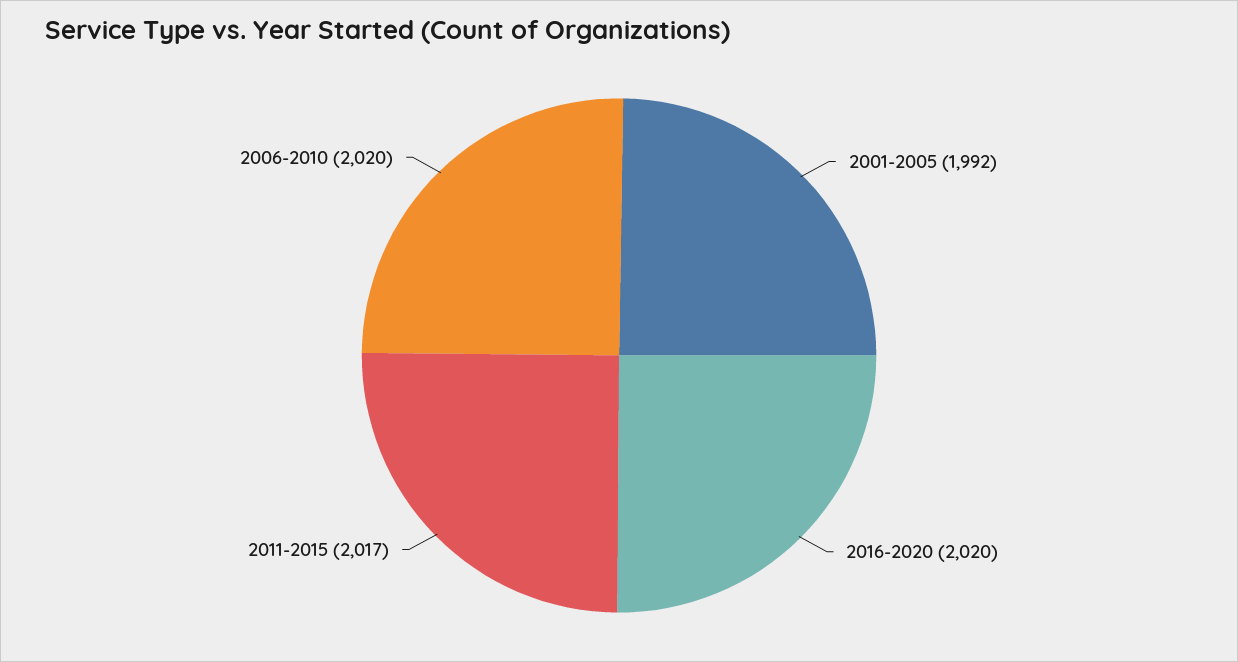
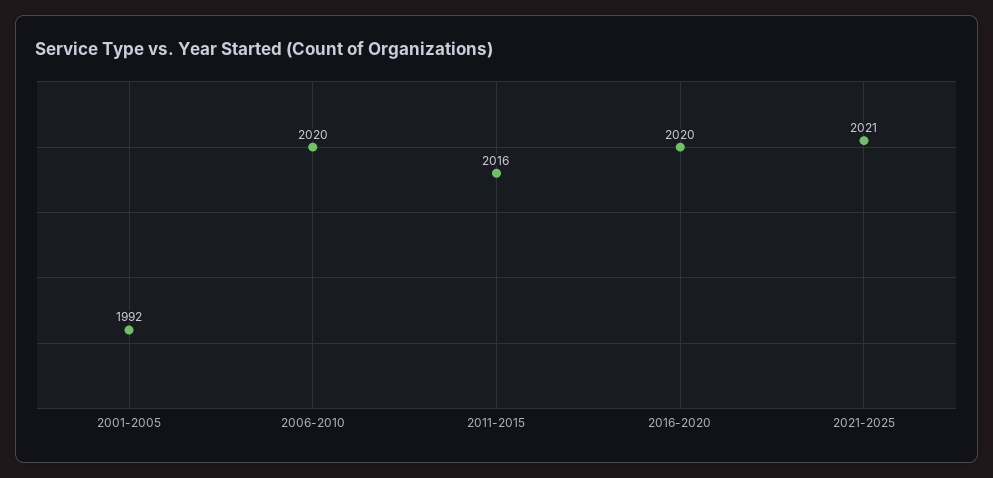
2011-2015: 2017 -> 2016
2021-2025: none -> 2021

